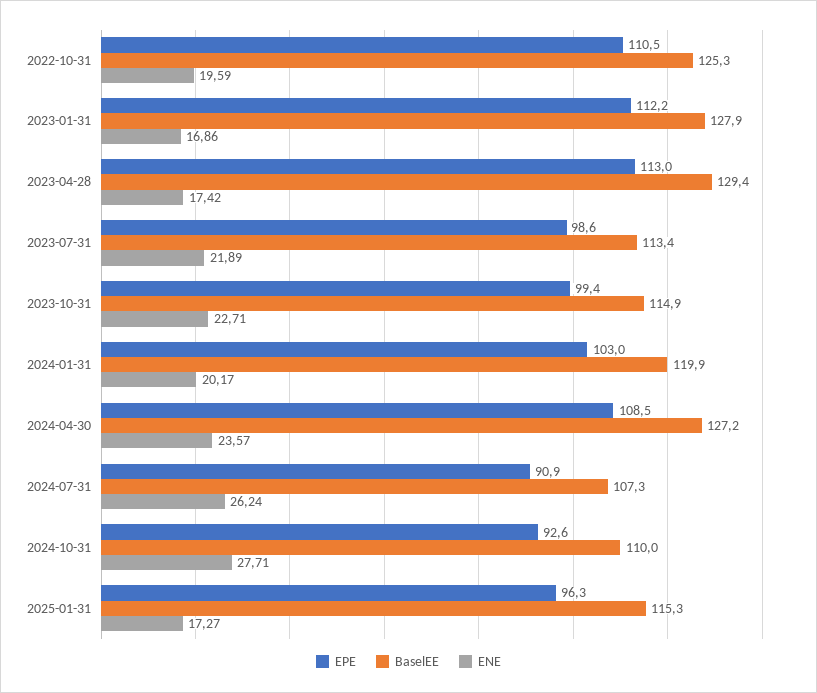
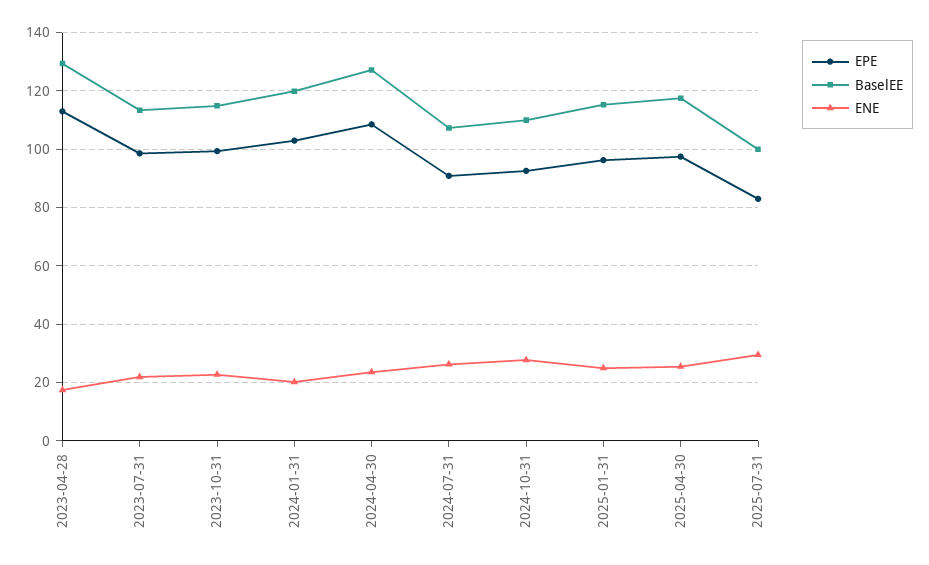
EPE, 2022-10-31: 110.5 -> none
BaselEE, 2022-10-31: 125.3 -> none
ENE, 2022-10-31: 19.59 -> none
EPE, 2023-01-31: 112.2 -> none
BaselEE, 2023-01-31: 127.9 -> none
ENE, 2023-01-31: 16.86 -> none
ENE, 2025-01-31: 17.27 -> 25
EPE, 2025-04-30: none -> 97.5
BaselEE, 2025-04-30: none -> 117.5
ENE, 2025-04-30: none -> 25
EPE, 2025-07-31: none -> 82.5
BaselEE, 2025-07-31: none -> 100
ENE, 2025-07-31: none -> 30

